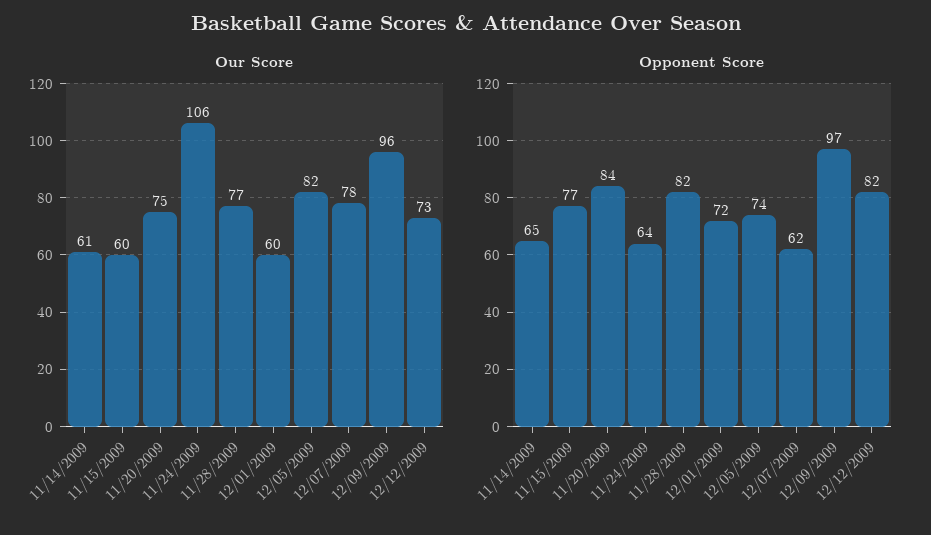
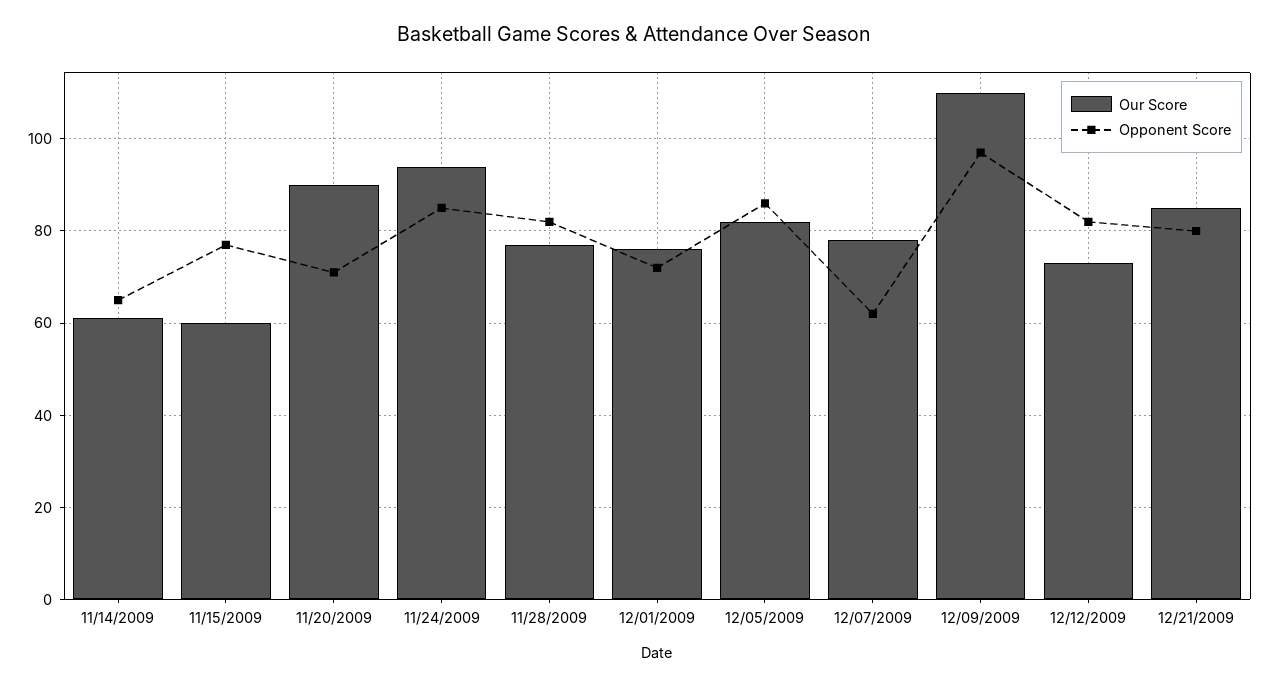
Our Score, 11/20/2009: 75 -> 90
Our Score, 11/24/2009: 106 -> 95
Our Score, 12/01/2009: 60 -> 75
Our Score, 12/09/2009: 96 -> 110
Opponent Score, 11/20/2009: 84 -> 70
Opponent Score, 11/24/2009: 64 -> 85
Opponent Score, 12/05/2009: 74 -> 85
Our Score, 12/21/2009: none -> 85
Opponent Score, 12/21/2009: none -> 80

